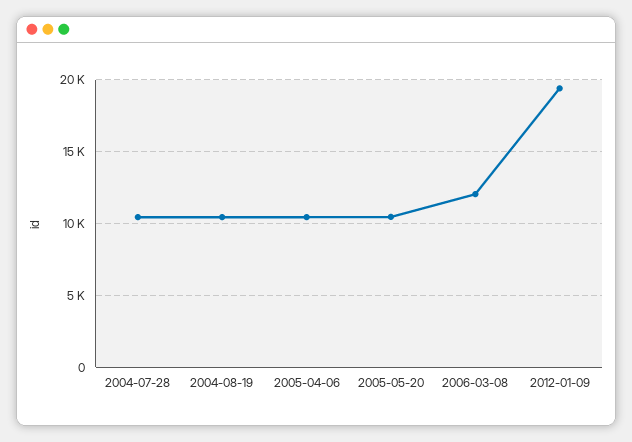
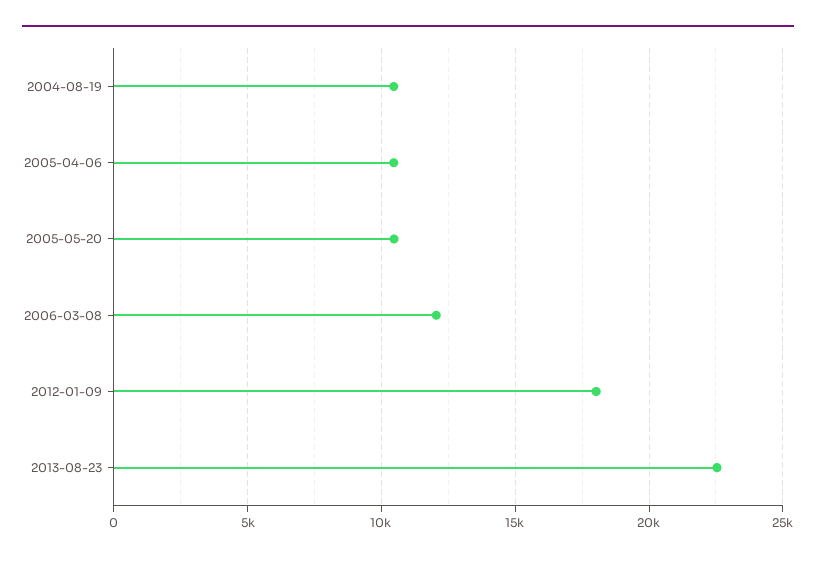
2004-07-28: 10500 -> none
2012-01-09: 19500 -> 18000
2013-08-23: none -> 22500

